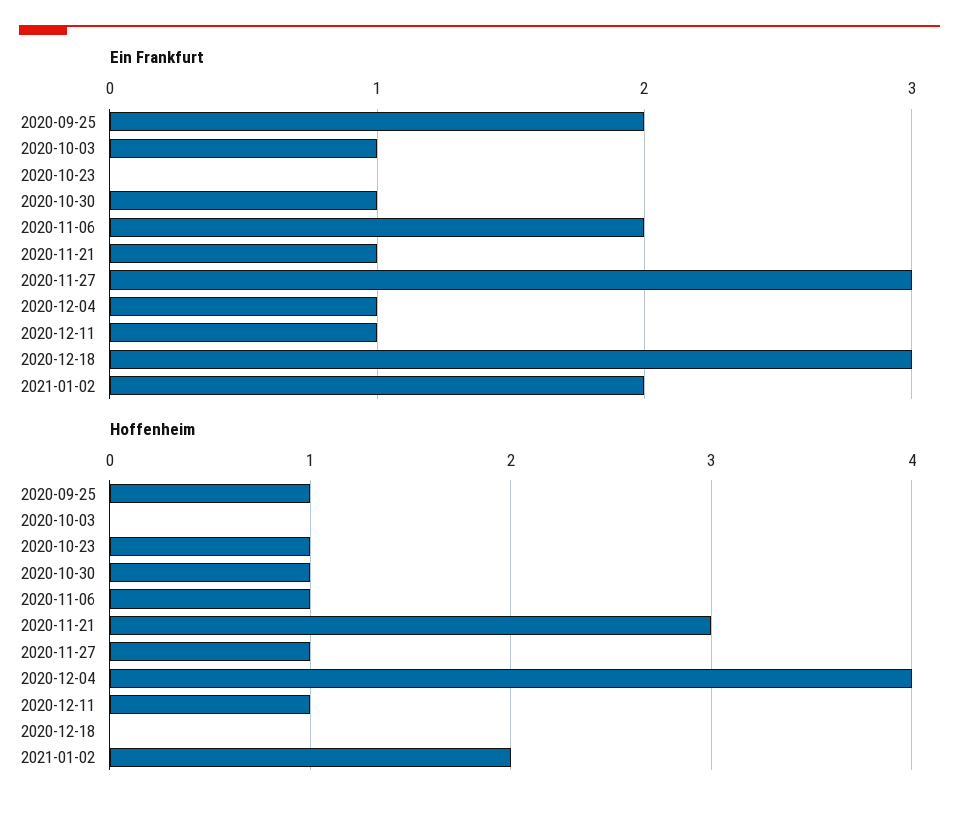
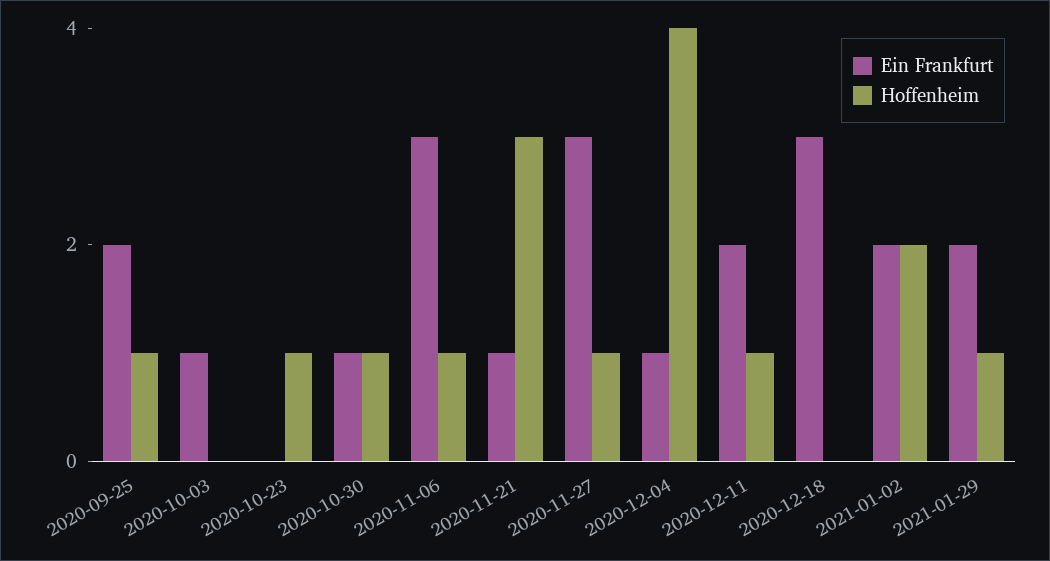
Ein Frankfurt, 2020-11-06: 2 -> 3
Ein Frankfurt, 2020-12-11: 1 -> 2
Ein Frankfurt, 2021-01-29: none -> 2
Hoffenheim, 2021-01-29: none -> 1

